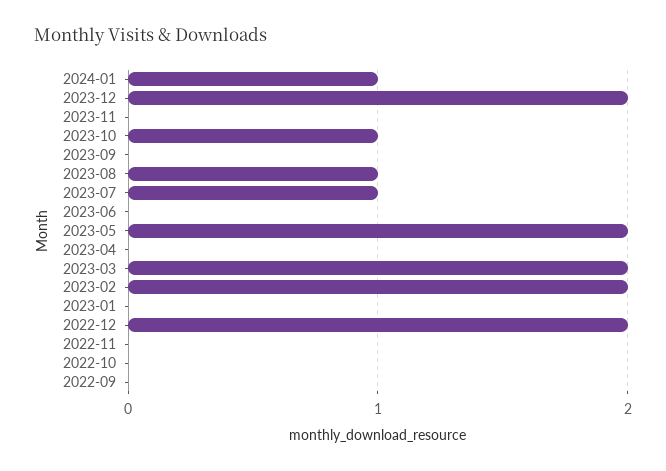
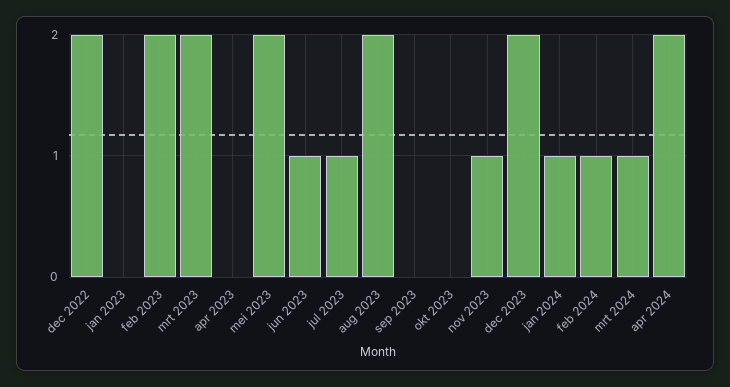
2023-11: 0 -> 1
2023-10: 1 -> 0
2023-08: 1 -> 2
2023-06: 0 -> 1
2022-11: 0 -> none
2022-10: 0 -> none
2022-09: 0 -> none
feb 2024: none -> 1
mrt 2024: none -> 1
apr 2024: none -> 2

